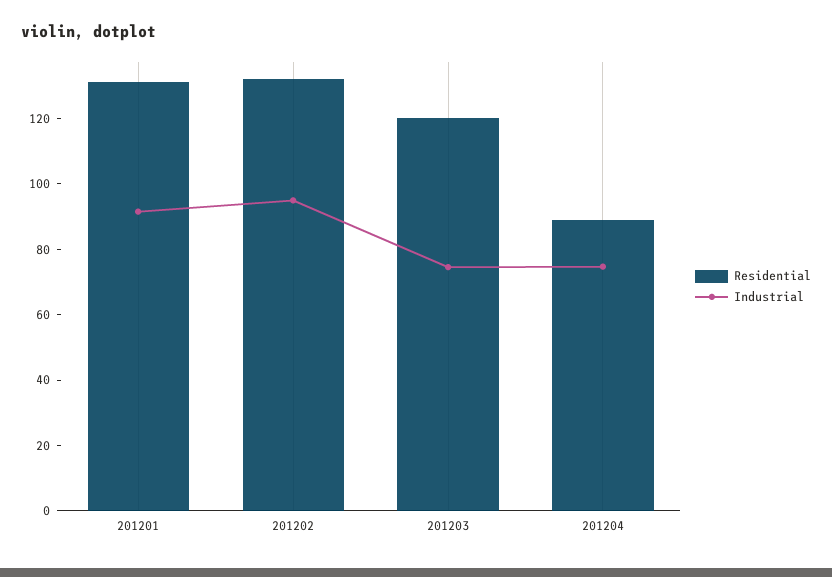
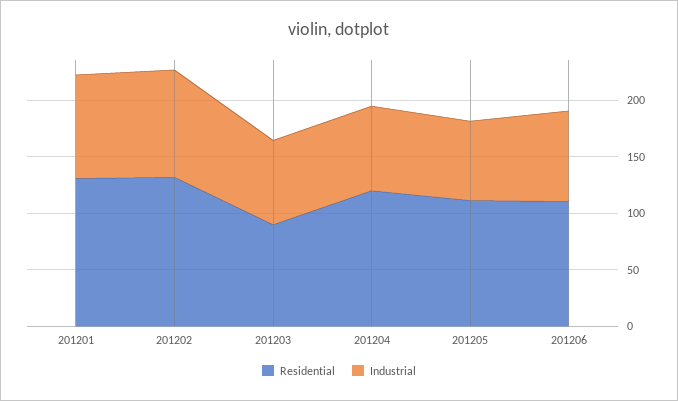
Residential, 201203: 120 -> 90
Residential, 201204: 90 -> 120
Residential, 201205: none -> 110
Industrial, 201205: none -> 70
Residential, 201206: none -> 110
Industrial, 201206: none -> 80

